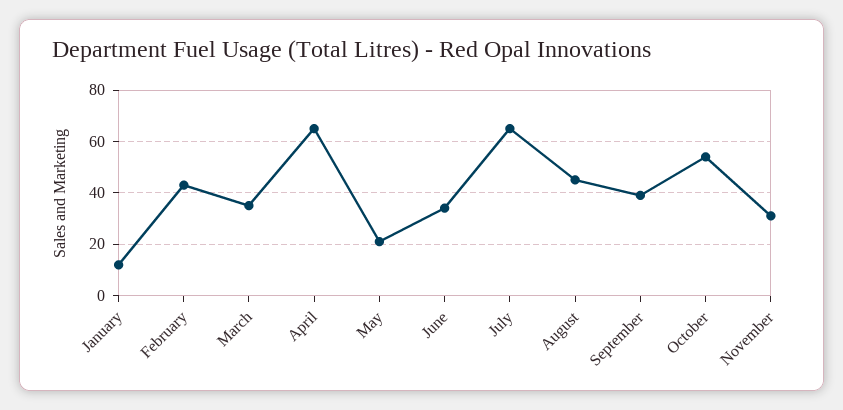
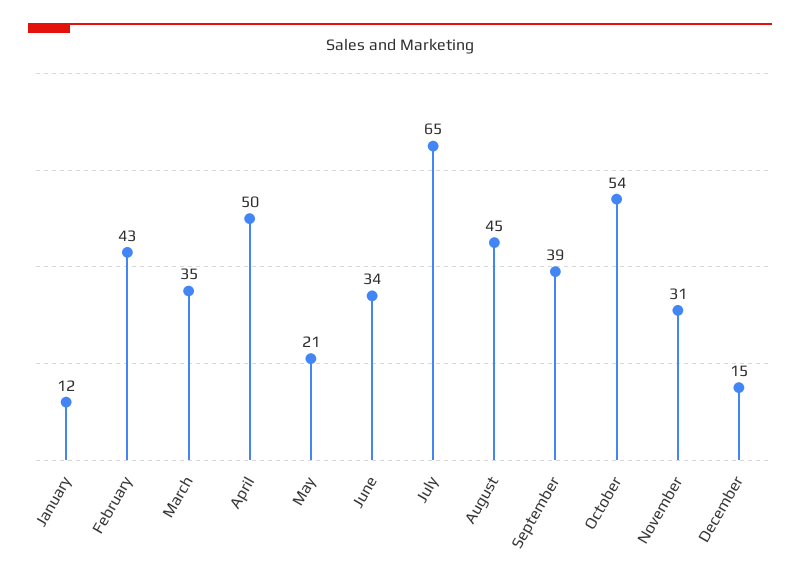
April: 65 -> 50
December: none -> 15

